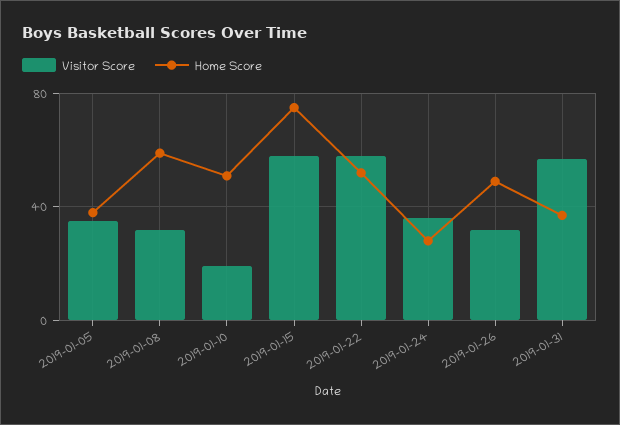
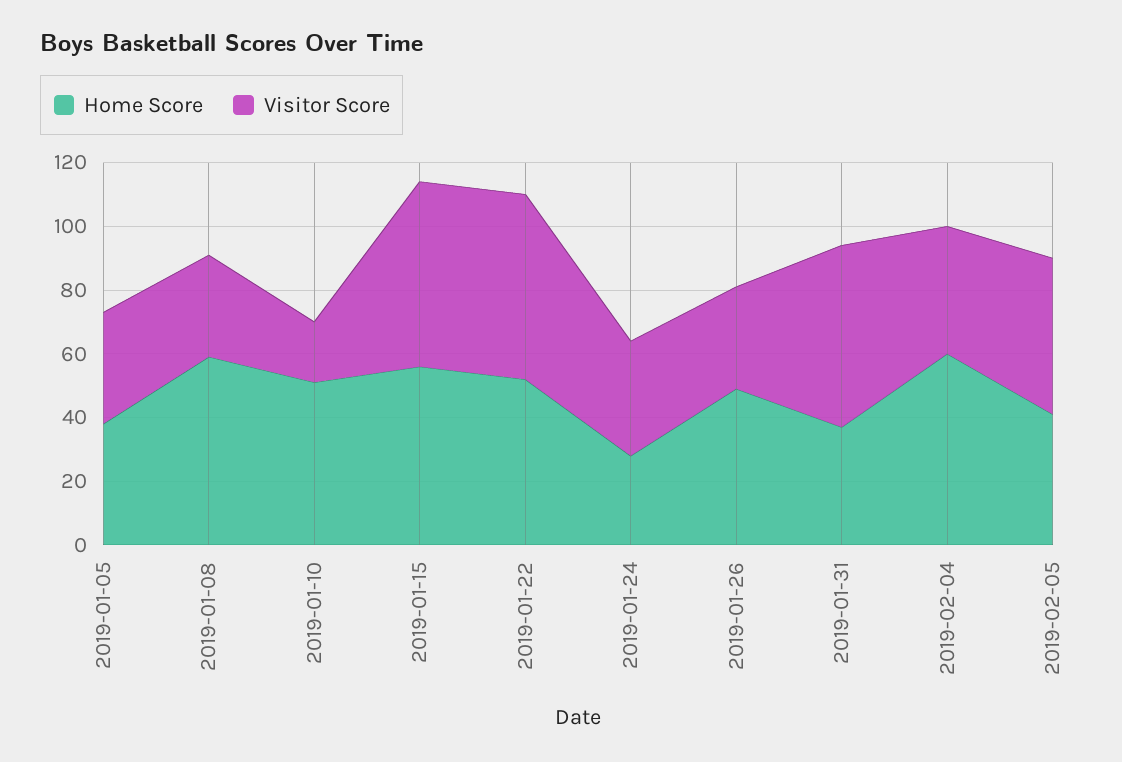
Home Score, 2019-01-15: 75 -> 55
Home Score, 2019-02-04: none -> 60
Visitor Score, 2019-02-04: none -> 40
Home Score, 2019-02-05: none -> 40
Visitor Score, 2019-02-05: none -> 50

